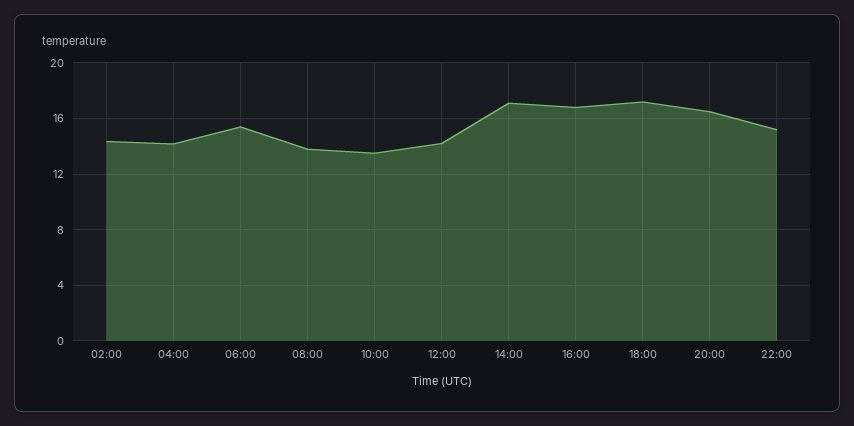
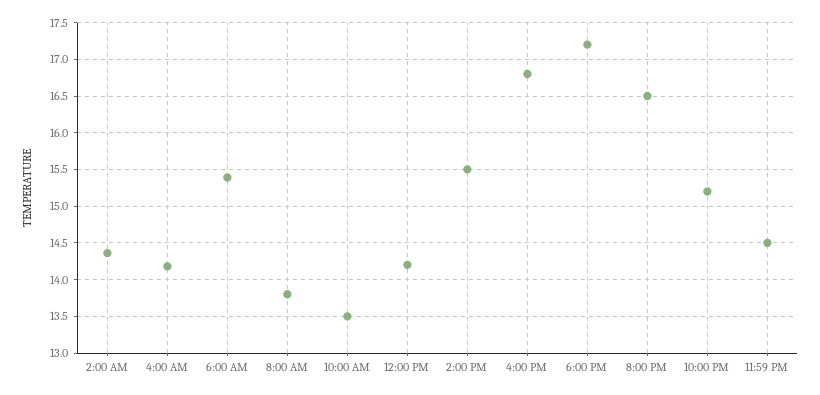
14:00: 17 -> 15.5
11:59 PM: none -> 14.5

